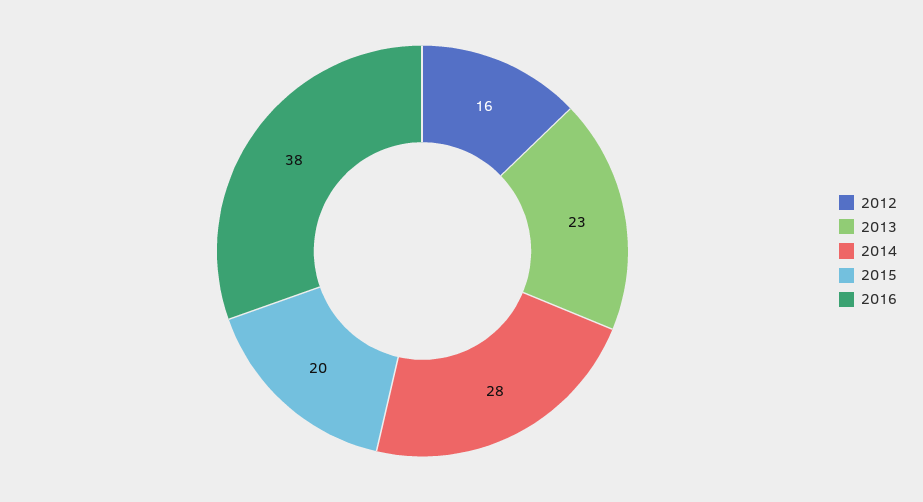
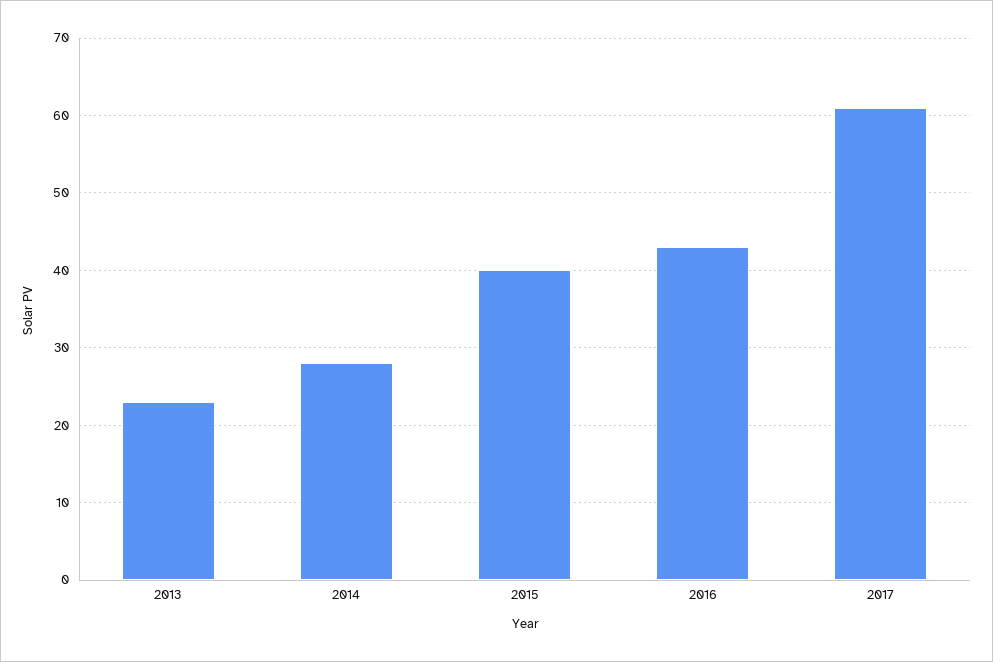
2012: 16 -> none
2015: 20 -> 40
2016: 38 -> 43
2017: none -> 61

